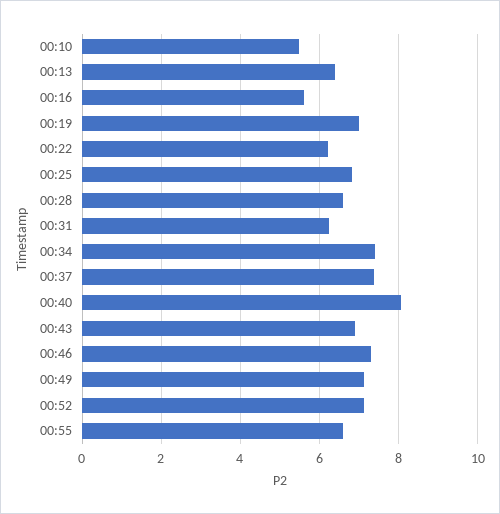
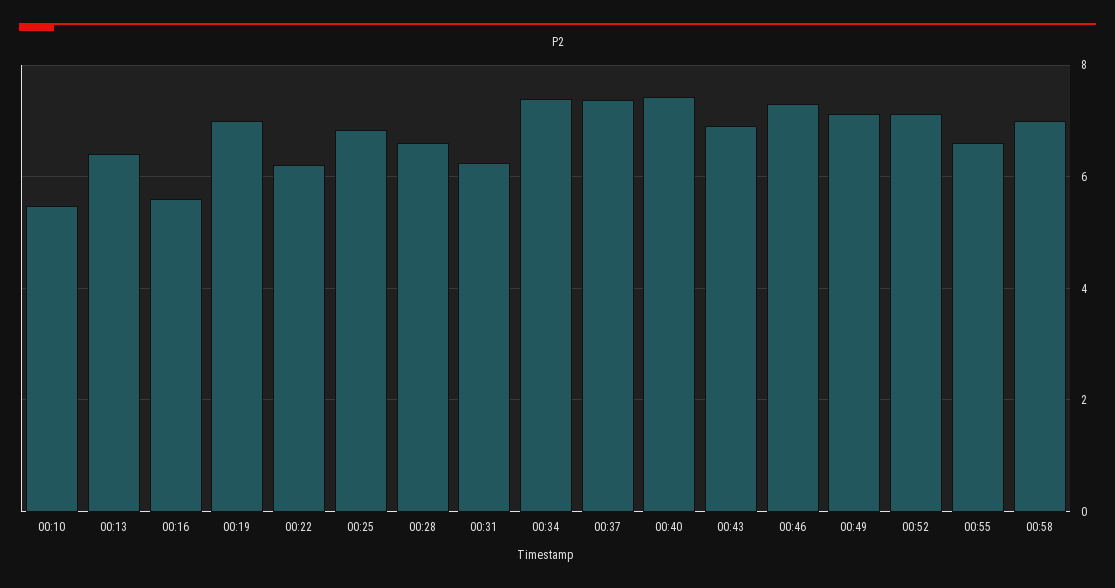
00:40: 8 -> 7.4
00:58: none -> 7

